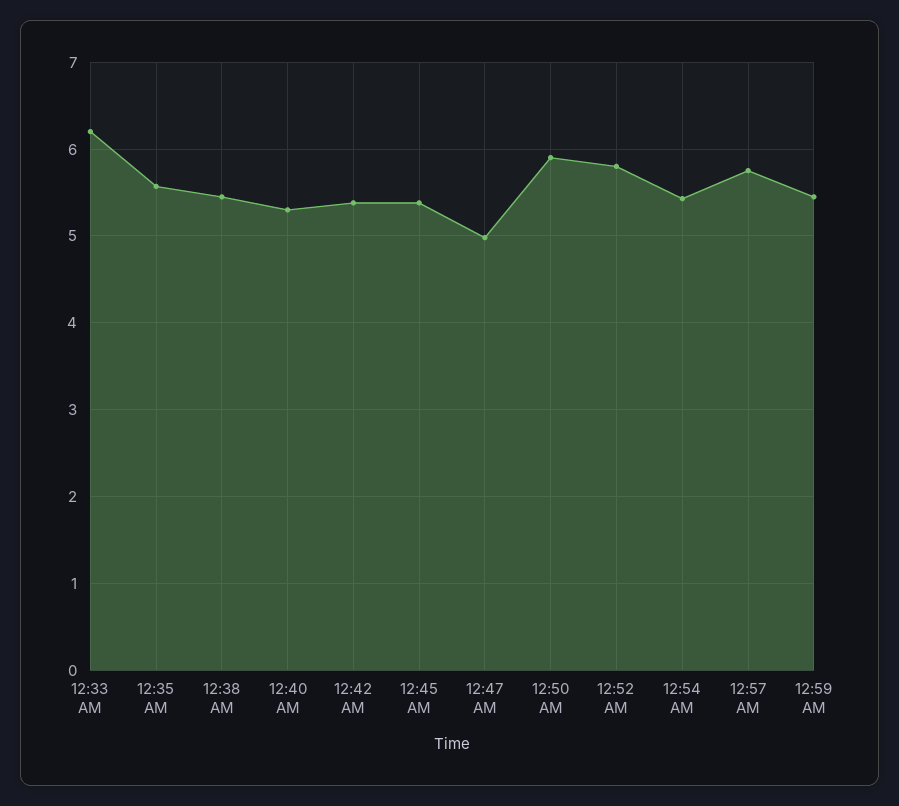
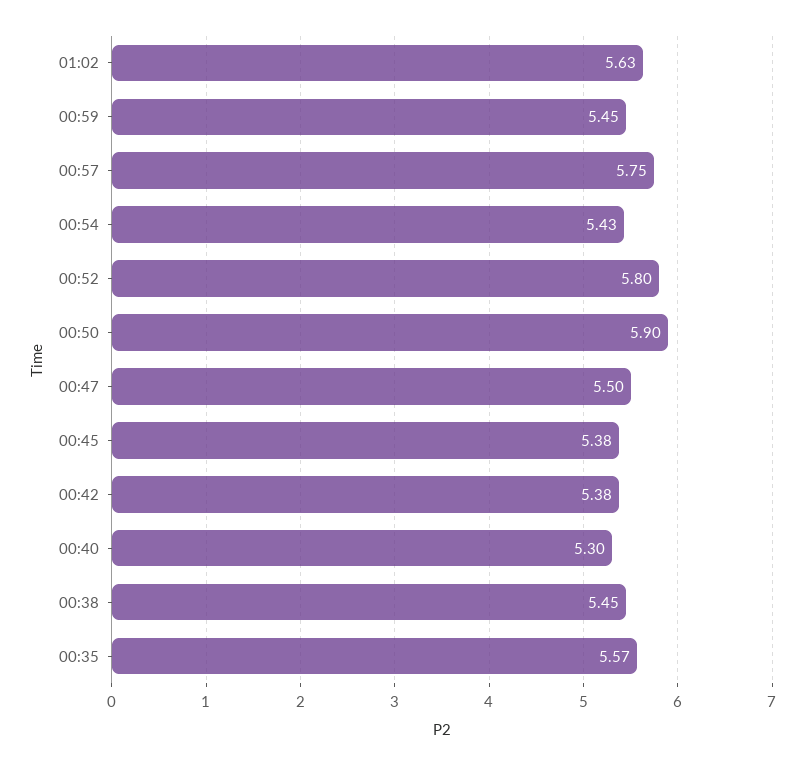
12:33 AM: 6.2 -> none
12:47 AM: 5 -> 5.5
01:02: none -> 5.63

